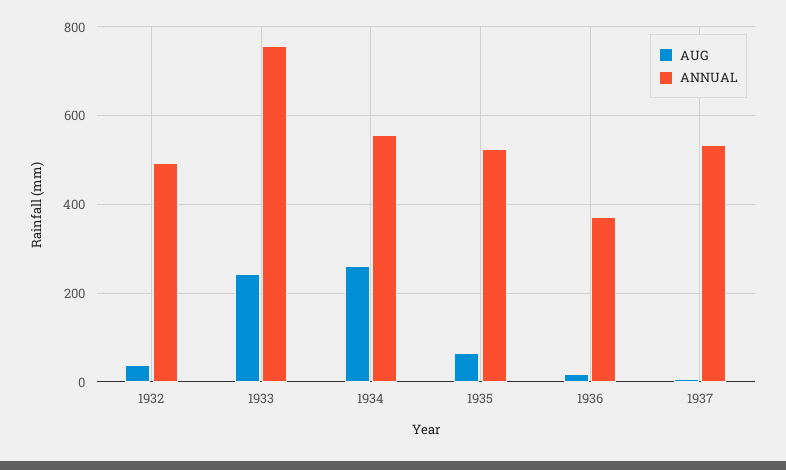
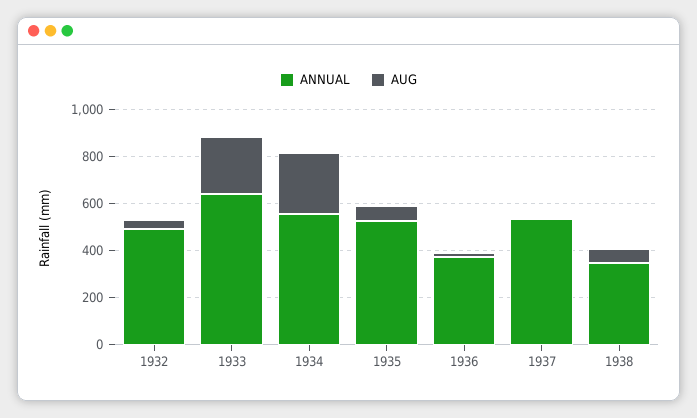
ANNUAL, 1933: 760 -> 650
ANNUAL, 1938: none -> 350
AUG, 1938: none -> 50

